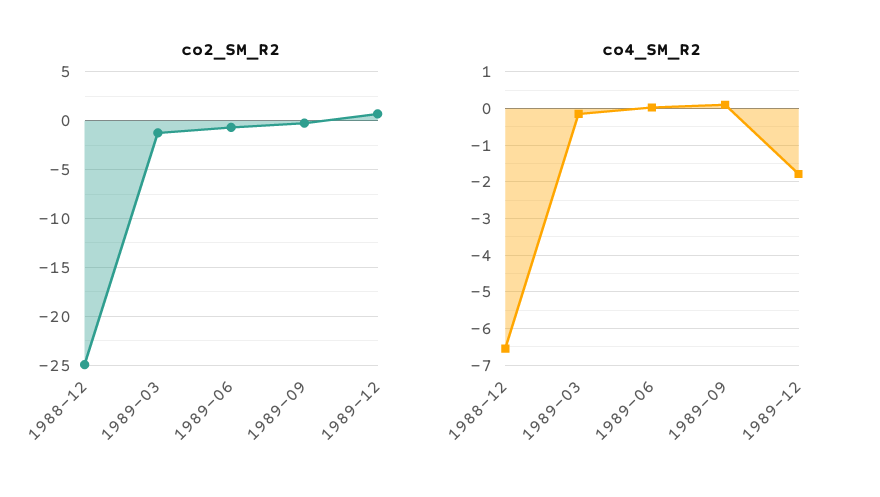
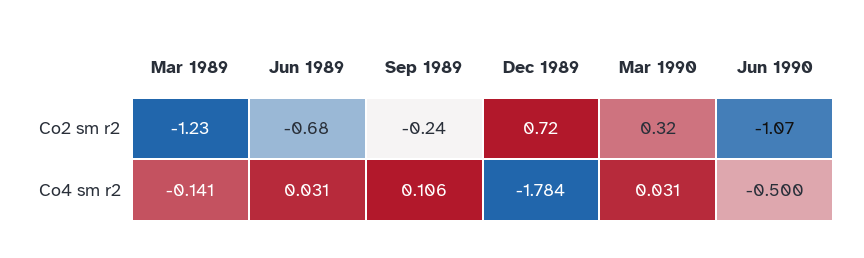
co2_SM_R2, 1988-12: -25 -> none
co4_SM_R2, 1988-12: -6.6 -> none
co2_SM_R2, Mar 1990: none -> 0.32
co2_SM_R2, Jun 1990: none -> -1.07
co4_SM_R2, Mar 1990: none -> 0.031
co4_SM_R2, Jun 1990: none -> -0.5

